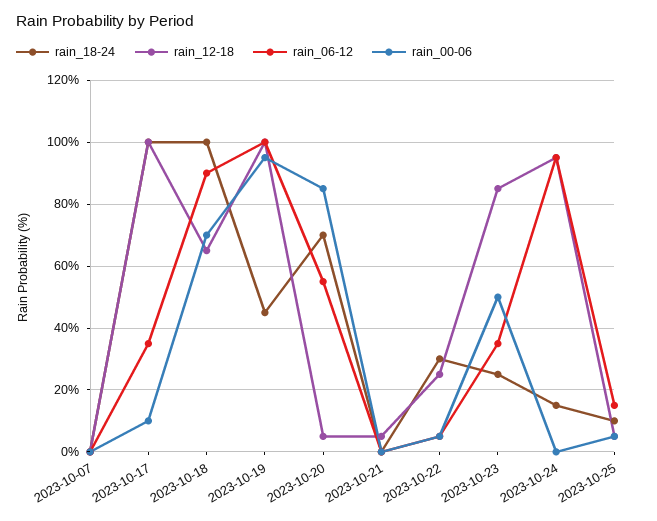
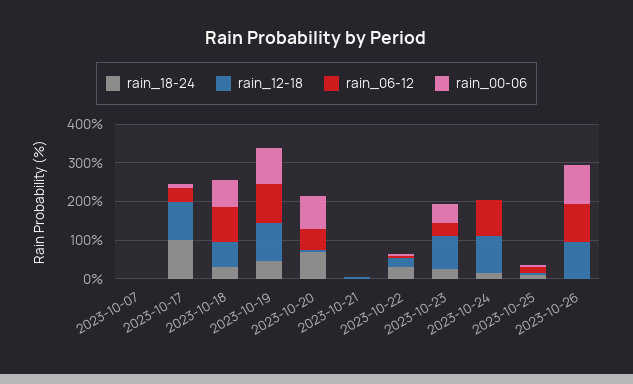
rain_18-24, 2023-10-18: 100 -> 25
rain_18-24, 2023-10-26: none -> 0
rain_12-18, 2023-10-26: none -> 100
rain_06-12, 2023-10-26: none -> 100
rain_00-06, 2023-10-26: none -> 100

